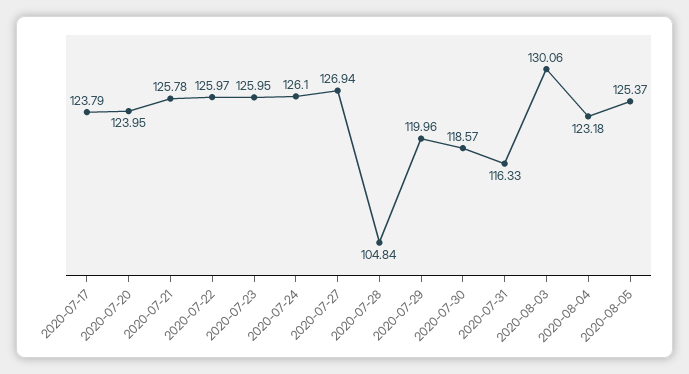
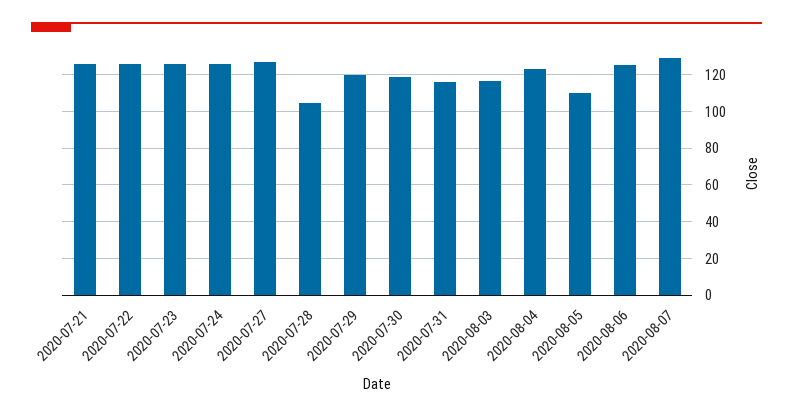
2020-07-17: 123.79 -> none
2020-07-20: 123.95 -> none
2020-08-03: 130.06 -> 115
2020-08-05: 125.37 -> 110
2020-08-06: none -> 125
2020-08-07: none -> 130

